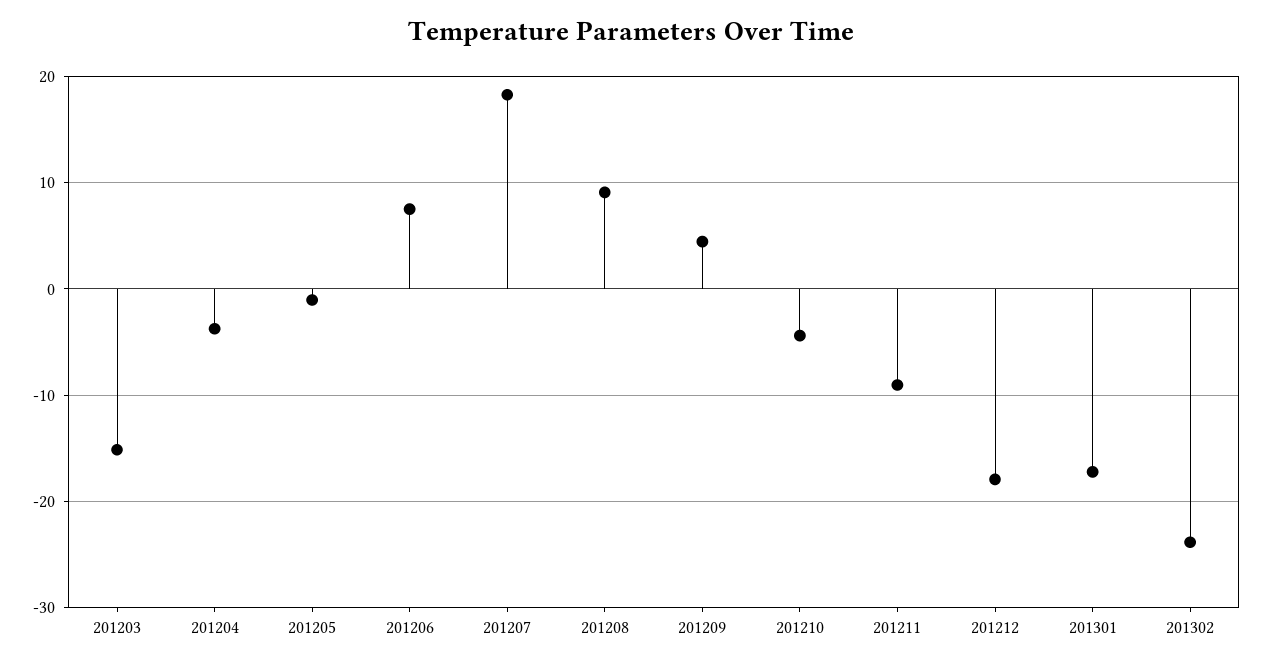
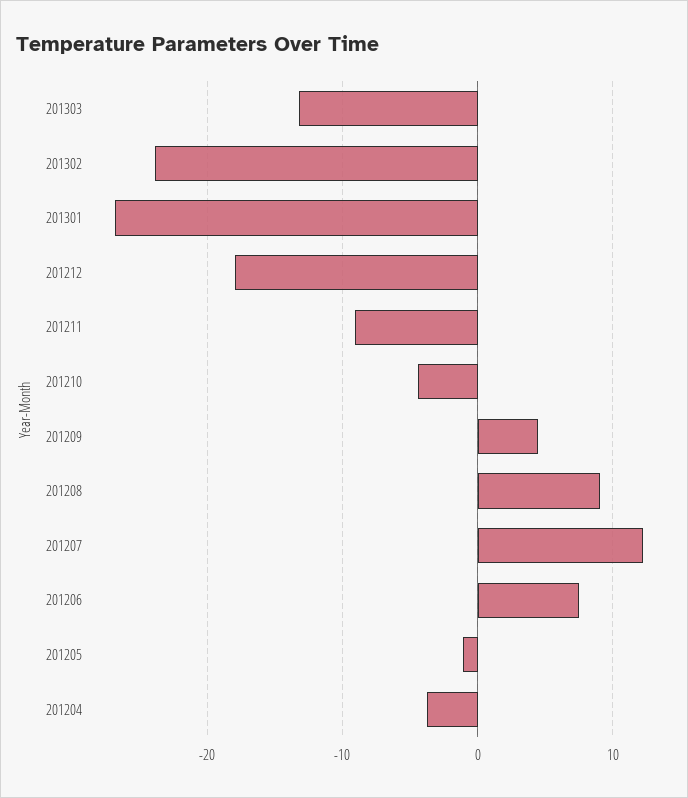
201203: -15 -> none
201207: 18 -> 12
201301: -17 -> -27
201303: none -> -13

